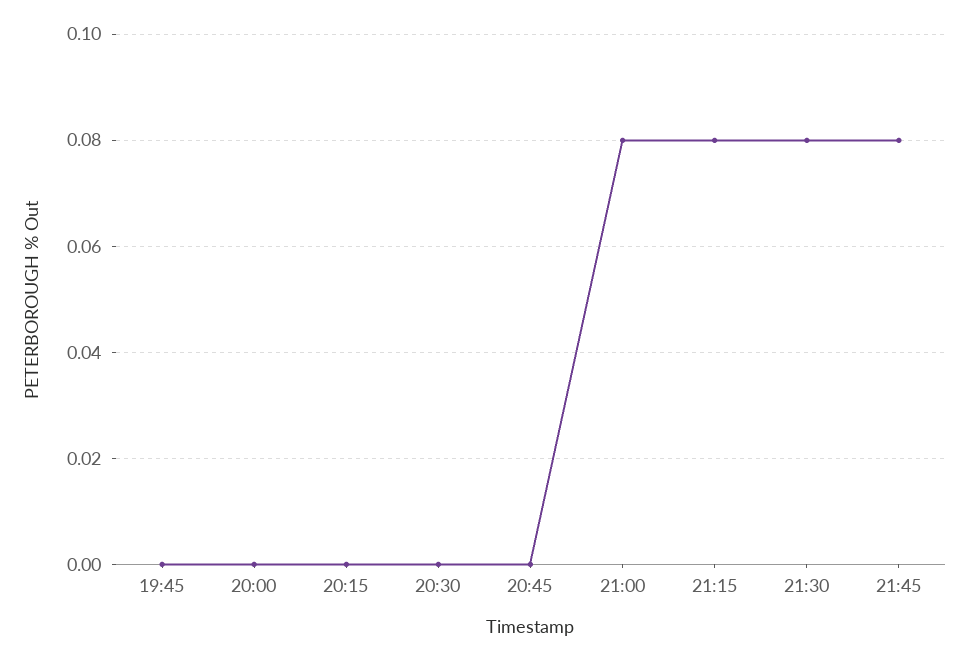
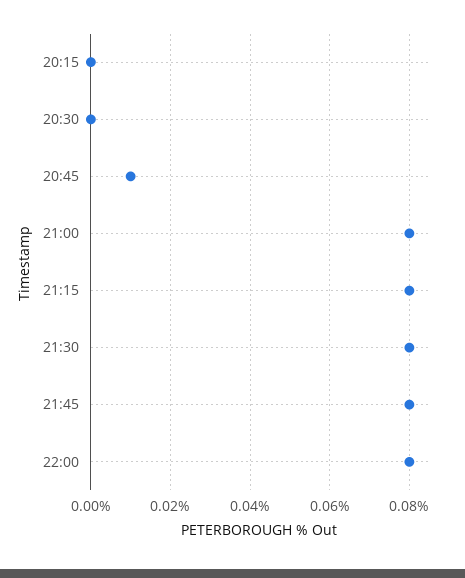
19:45: 0 -> none
20:00: 0 -> none
20:45: 0 -> 0.01
22:00: none -> 0.08

